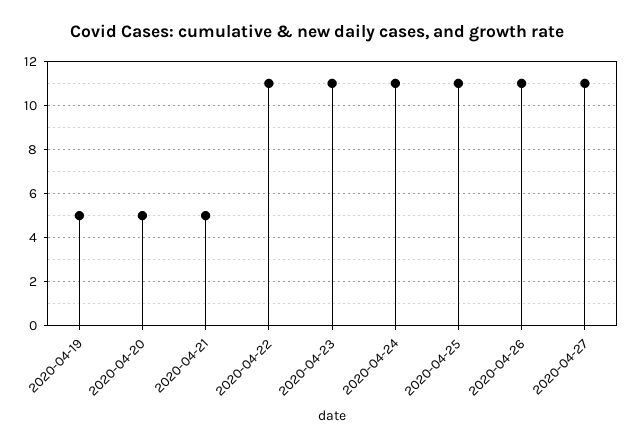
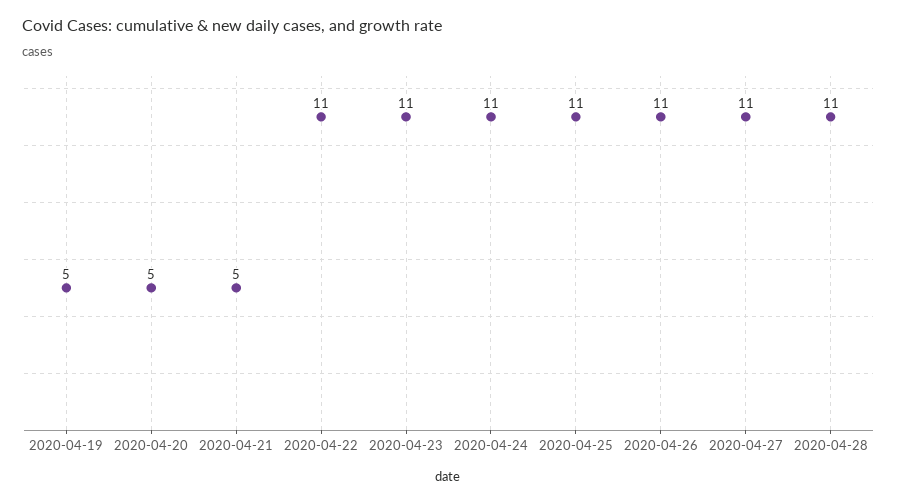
2020-04-28: none -> 11

